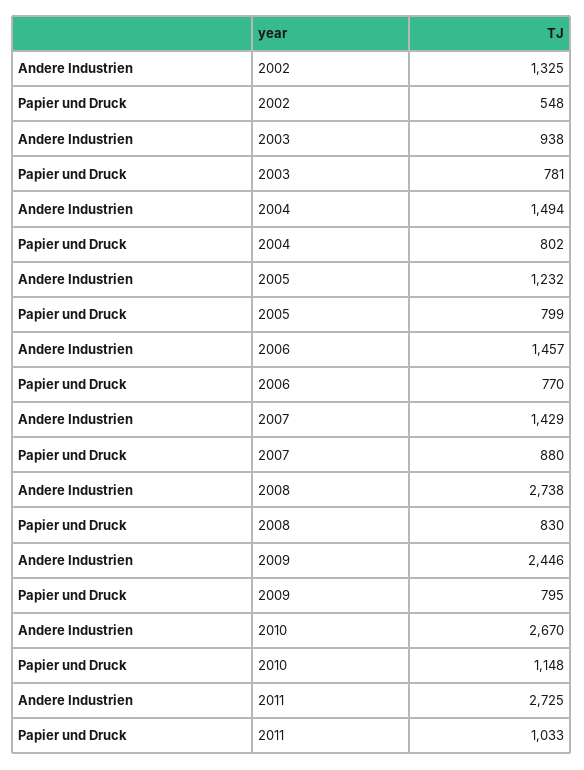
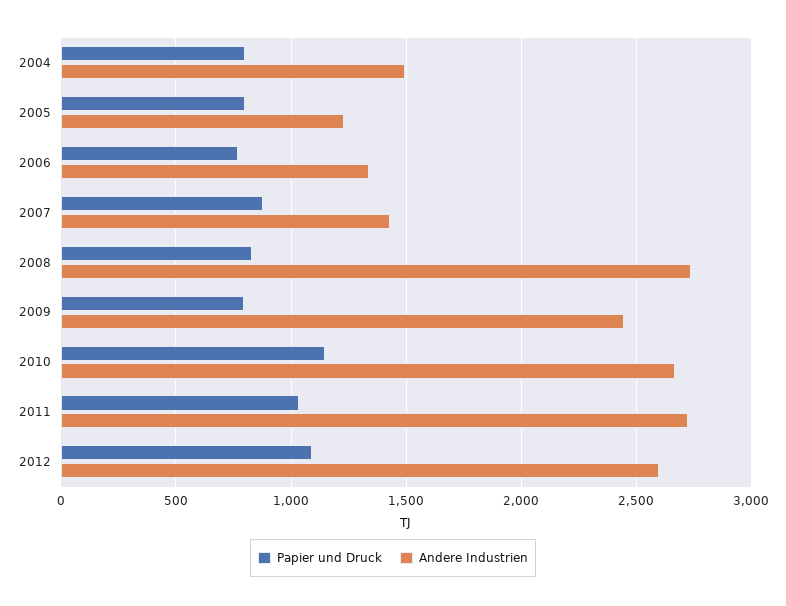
Andere Industrien, 2002: 1325 -> none
Papier und Druck, 2002: 548 -> none
Andere Industrien, 2003: 938 -> none
Papier und Druck, 2003: 781 -> none
Andere Industrien, 2006: 1457 -> 1350
Papier und Druck, 2012: none -> 1100
Andere Industrien, 2012: none -> 2600

